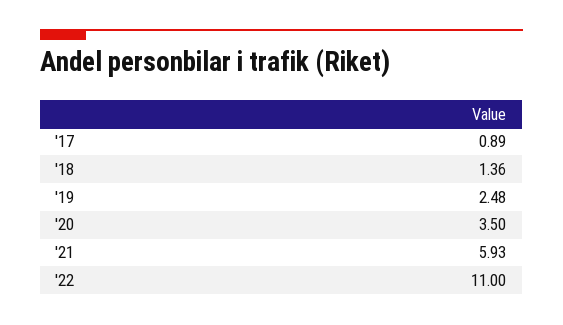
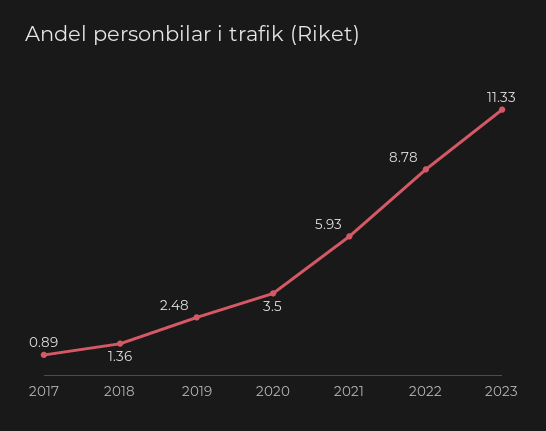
'22: 11 -> 8.78
2023: none -> 11.33

